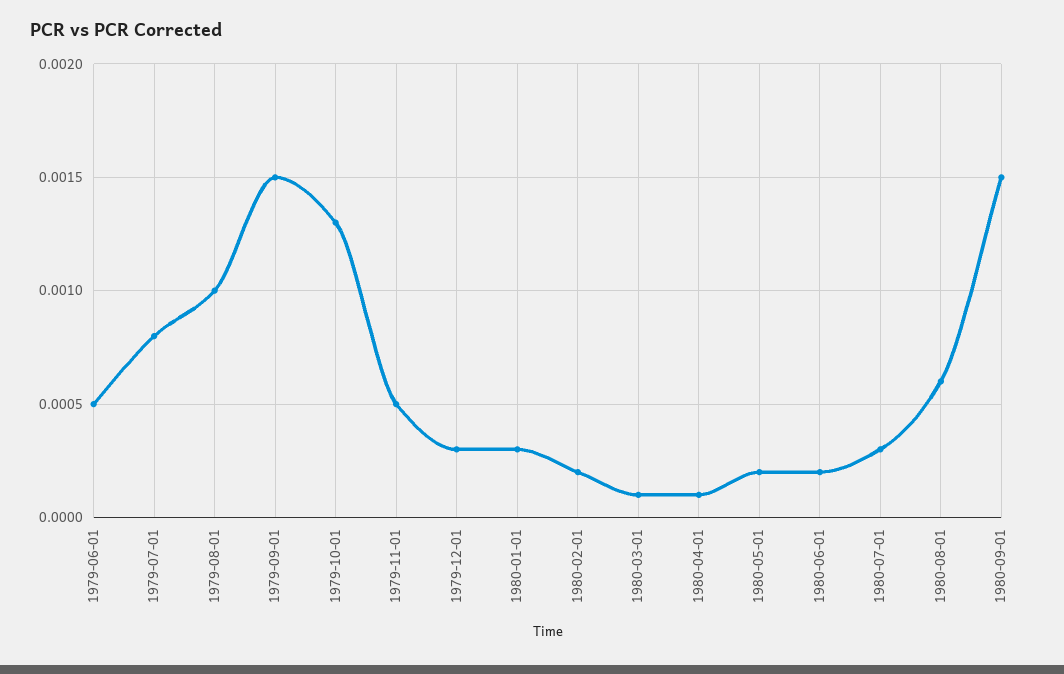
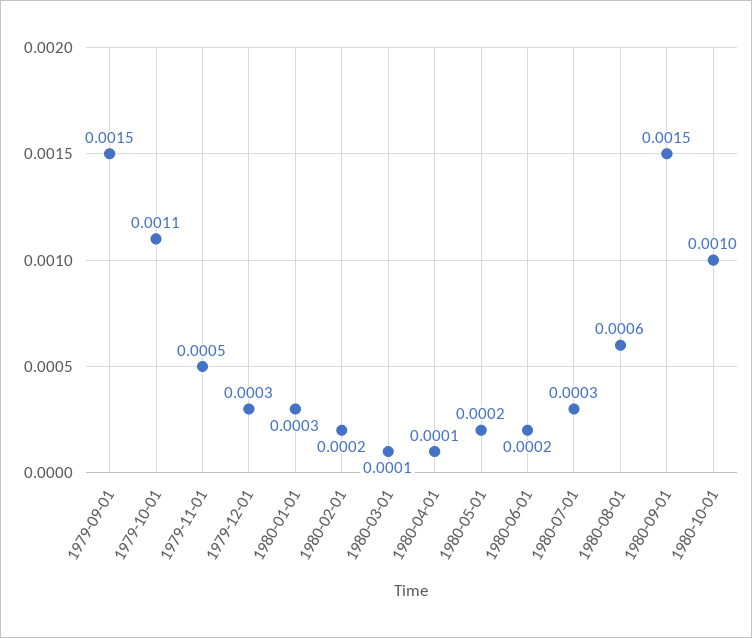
1979-06-01: 0.0005 -> none
1979-07-01: 0.0008 -> none
1979-08-01: 0.001 -> none
1979-10-01: 0.0013 -> 0.0011
1980-10-01: none -> 0.001

